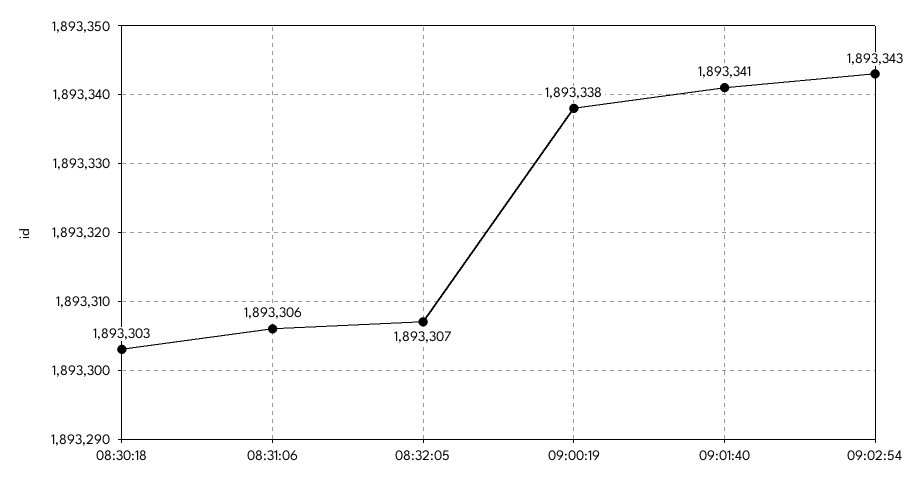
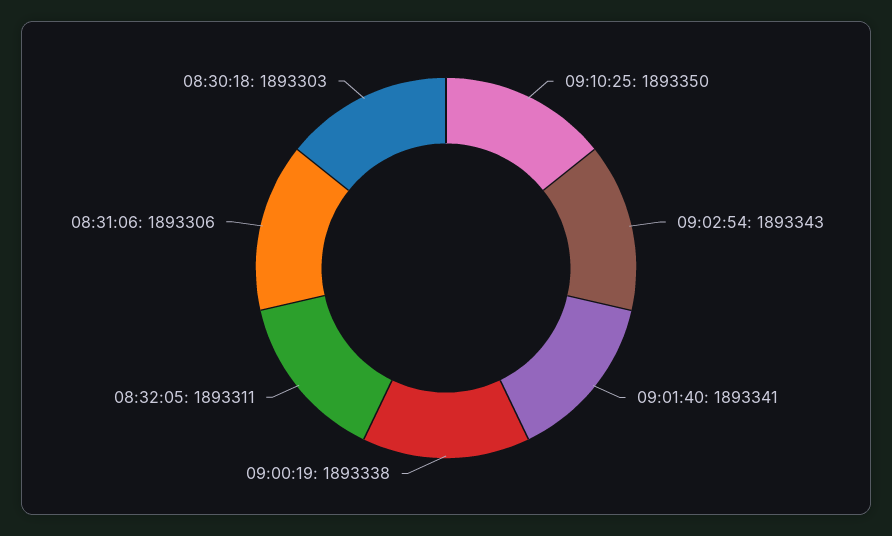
08:32:05: 1893307 -> 1893311
09:10:25: none -> 1893350

